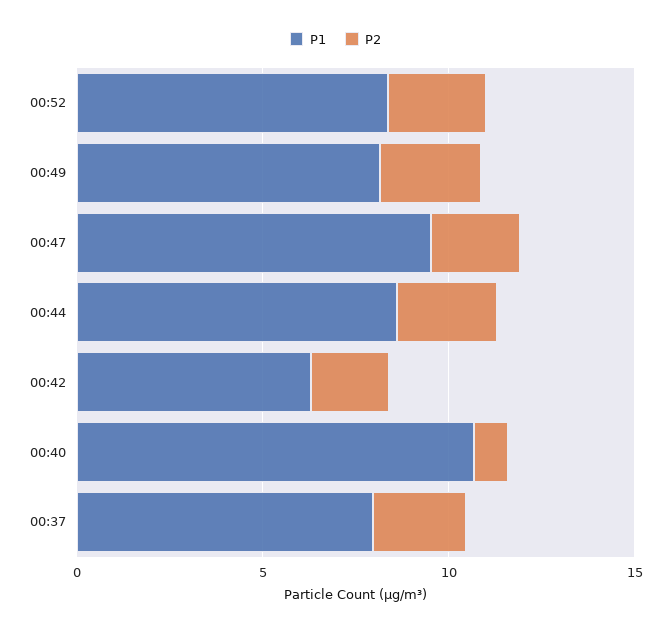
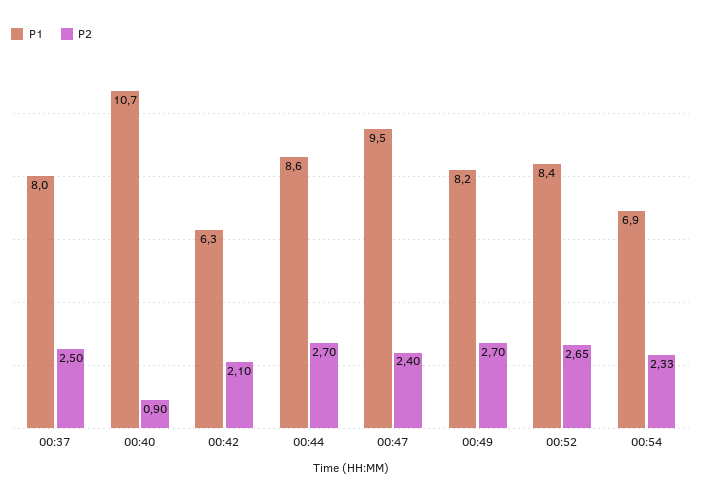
P1, 00:54: none -> 6.9
P2, 00:54: none -> 2.33

